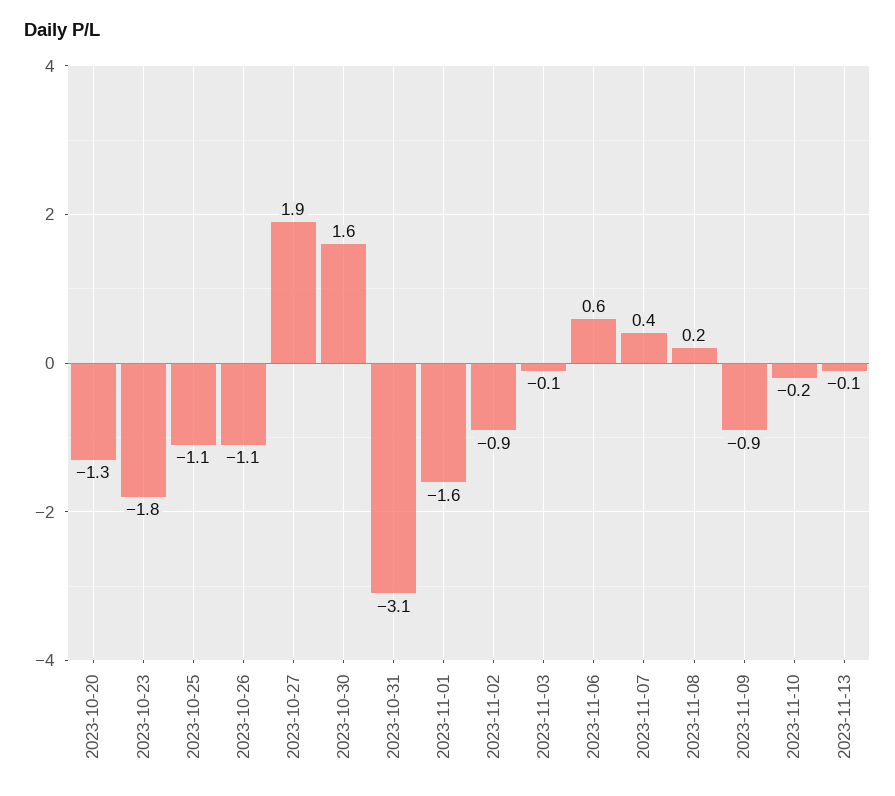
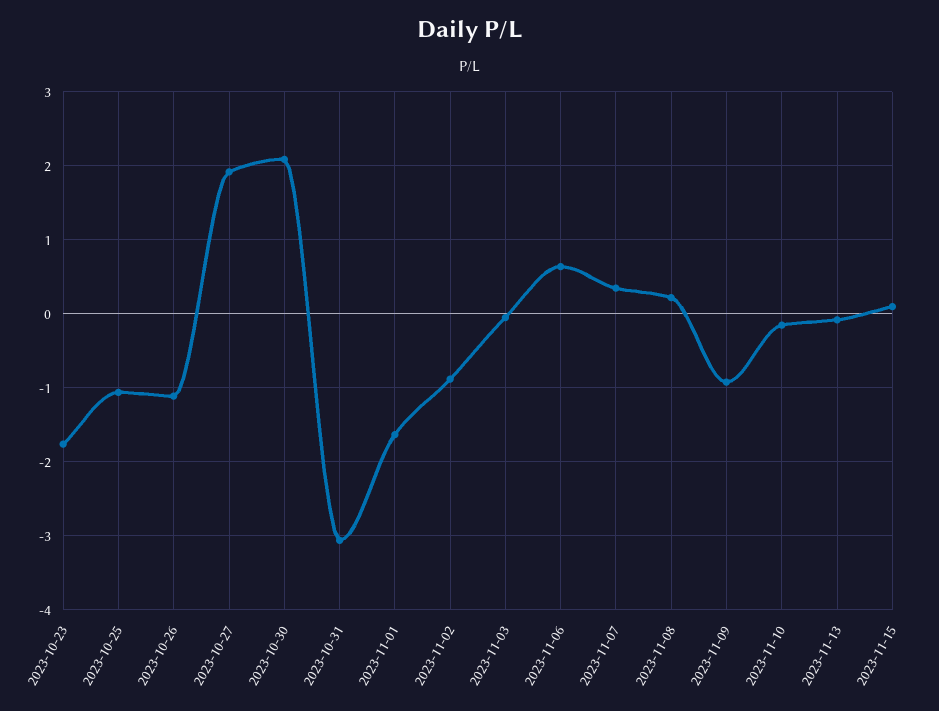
2023-10-20: -1.3 -> none
2023-10-30: 1.6 -> 2.1
2023-11-15: none -> 0.1

